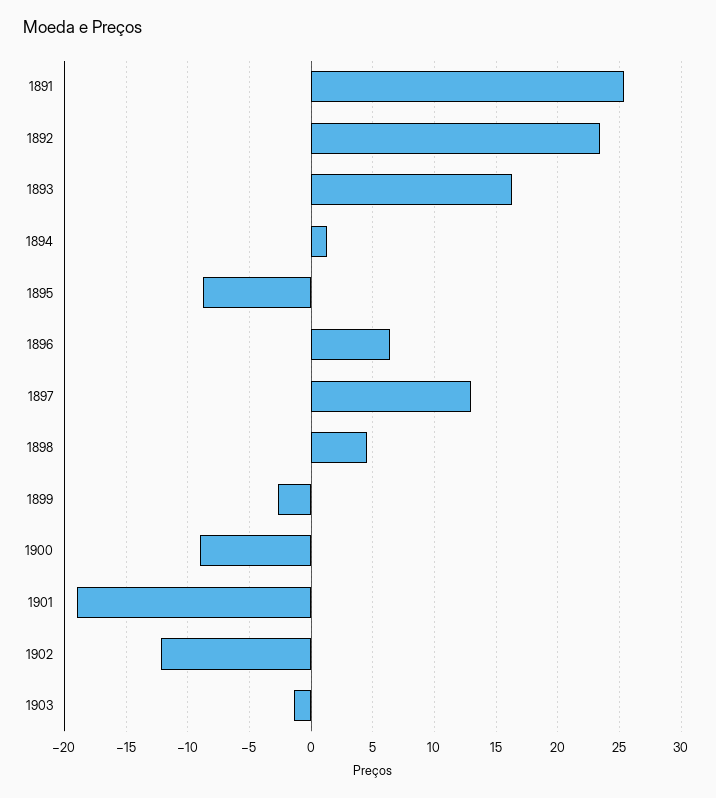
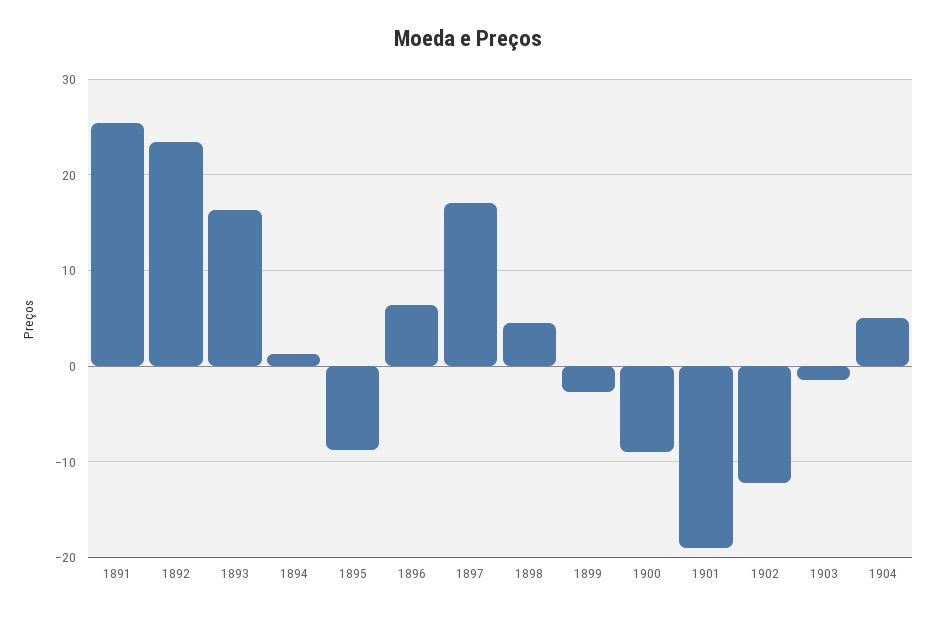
1897: 13 -> 17
1904: none -> 5

